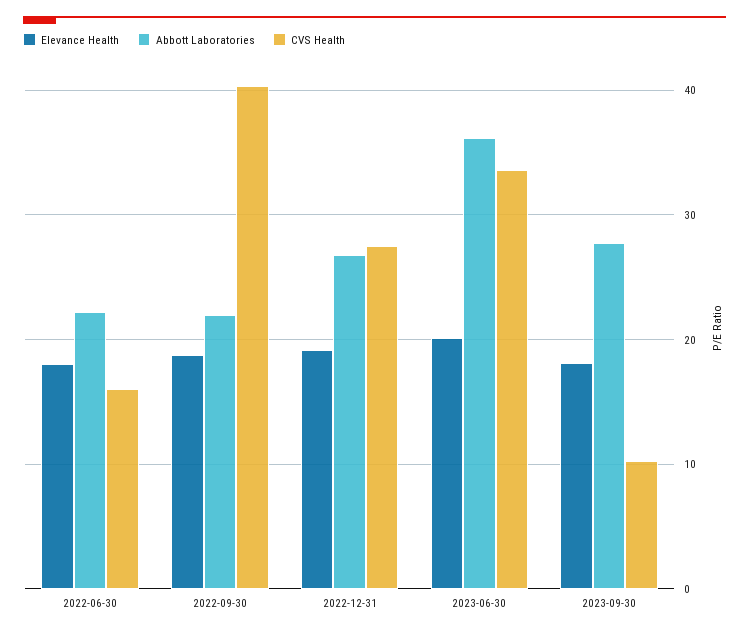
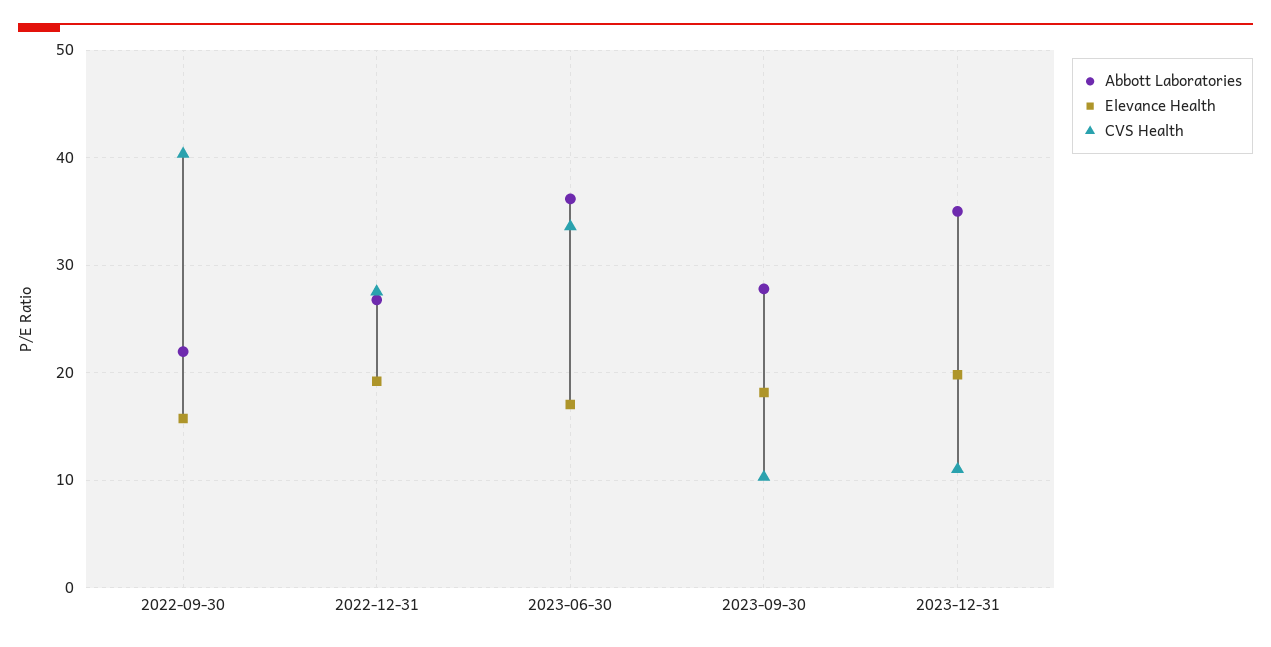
Elevance Health, 2022-06-30: 18 -> none
Abbott Laboratories, 2022-06-30: 22 -> none
CVS Health, 2022-06-30: 16 -> none
Elevance Health, 2022-09-30: 19 -> 16
Elevance Health, 2023-06-30: 20 -> 17
Abbott Laboratories, 2023-12-31: none -> 35
Elevance Health, 2023-12-31: none -> 20
CVS Health, 2023-12-31: none -> 11

